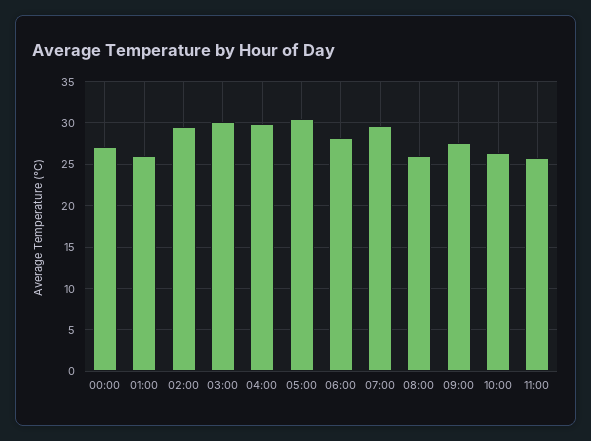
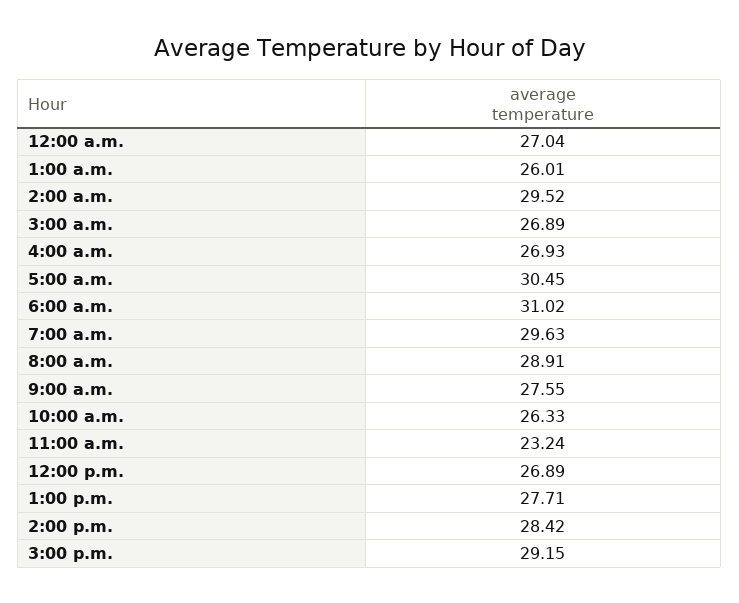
03:00: 30 -> 26.89
04:00: 30 -> 26.93
06:00: 28 -> 31.02
08:00: 26 -> 28.91
11:00: 26 -> 23.24
12:00 p.m.: none -> 26.89
1:00 p.m.: none -> 27.71
2:00 p.m.: none -> 28.42
3:00 p.m.: none -> 29.15

